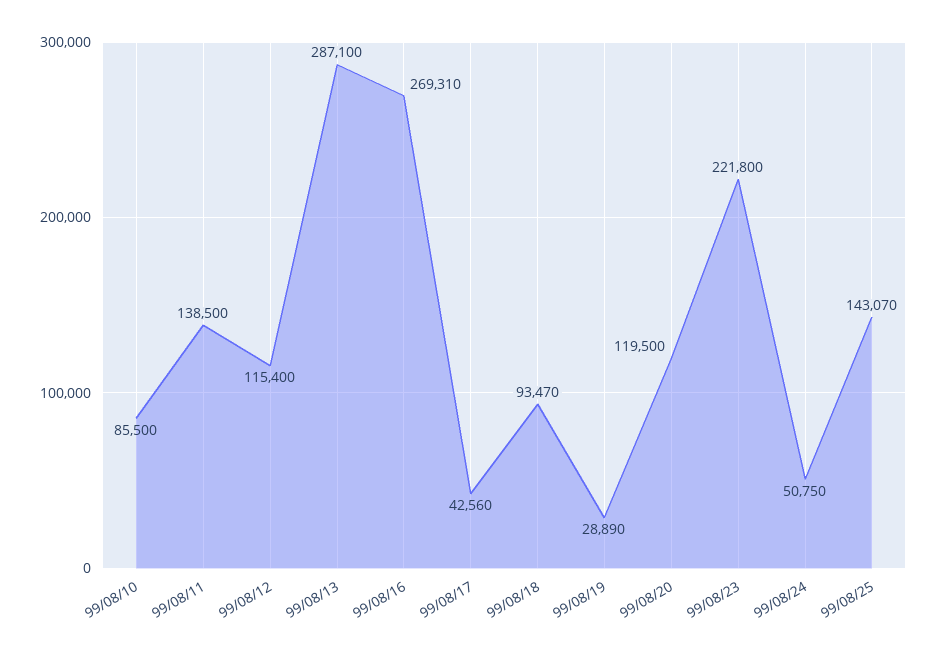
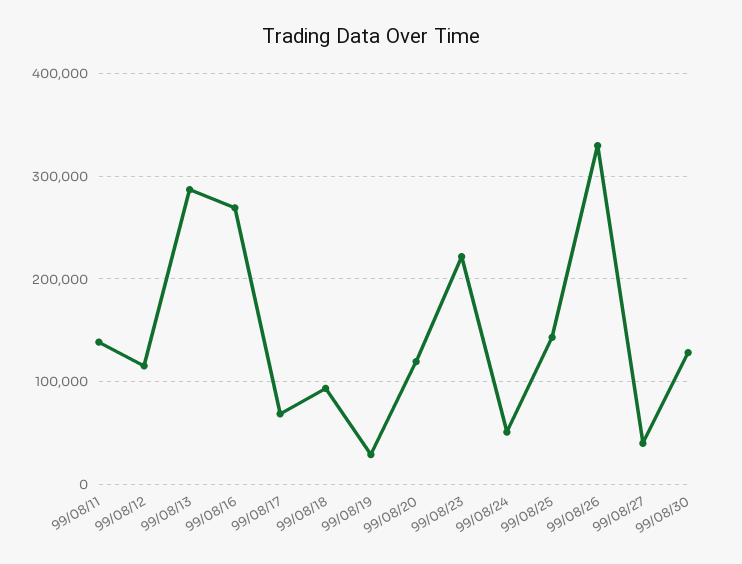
99/08/10: 85500 -> none
99/08/17: 42560 -> 70000
99/08/26: none -> 330000
99/08/27: none -> 40000
99/08/30: none -> 130000

